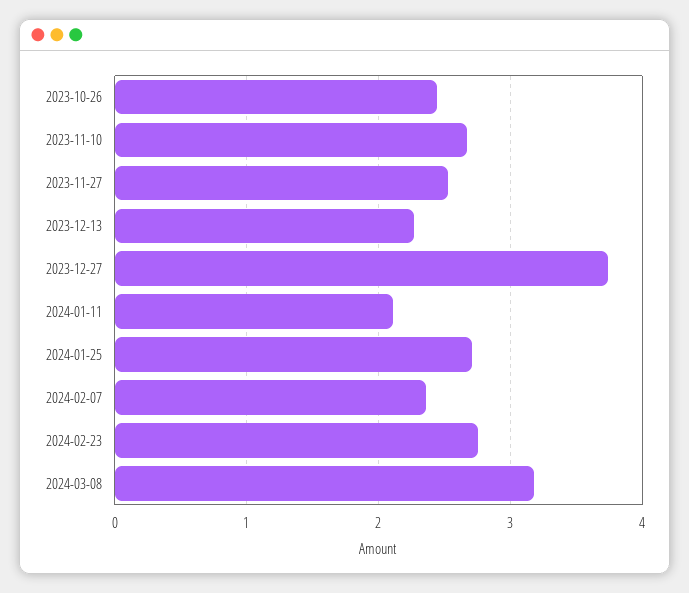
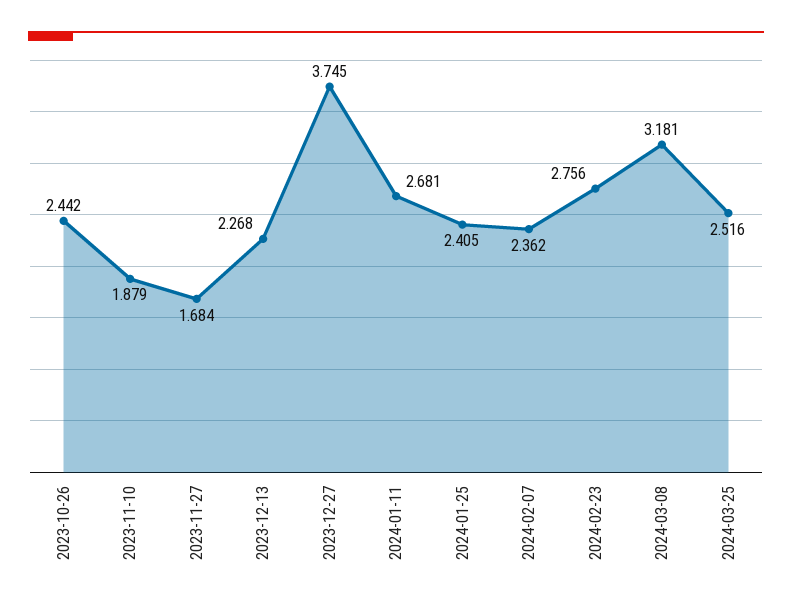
2023-11-10: 2.7 -> 1.879
2023-11-27: 2.5 -> 1.684
2024-01-11: 2.1 -> 2.681
2024-01-25: 2.7 -> 2.405
2024-03-25: none -> 2.516

